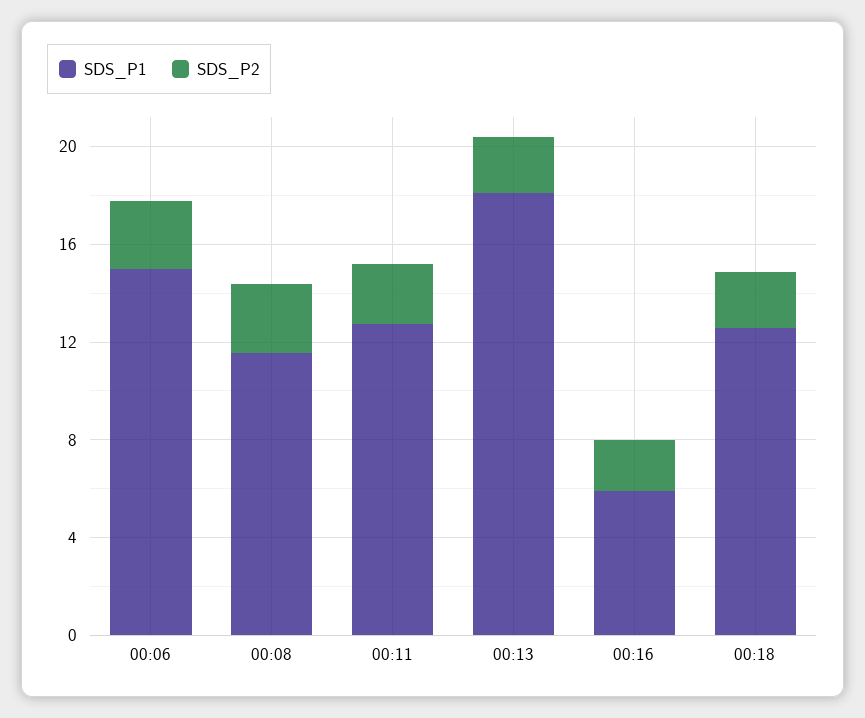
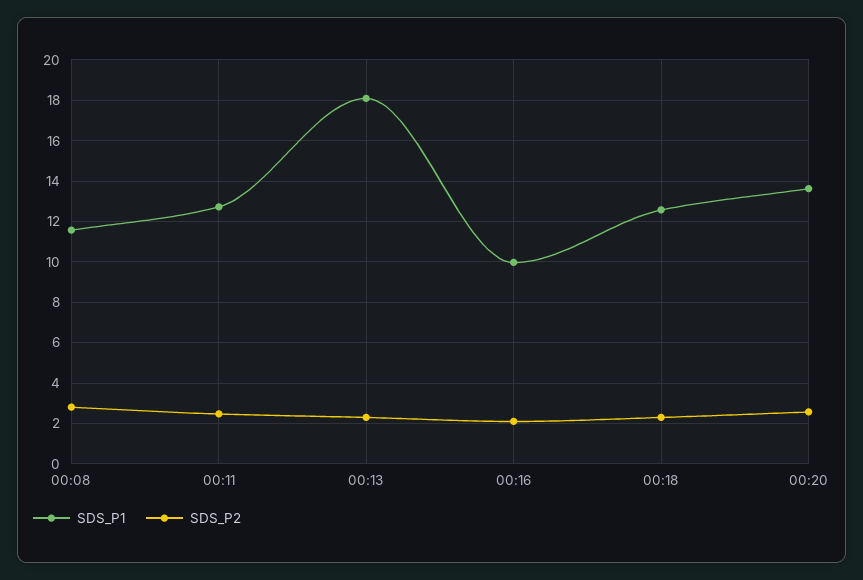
SDS_P1, 00:06: 15 -> none
SDS_P2, 00:06: 3 -> none
SDS_P1, 00:16: 6 -> 10
SDS_P1, 00:20: none -> 13.5
SDS_P2, 00:20: none -> 2.5

